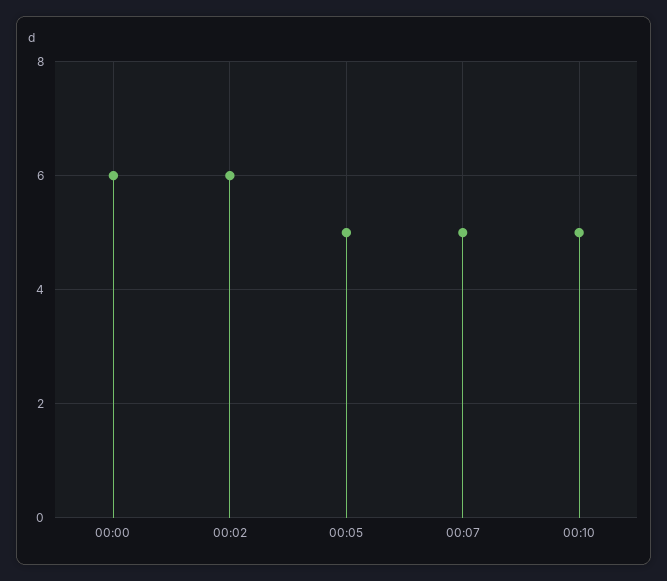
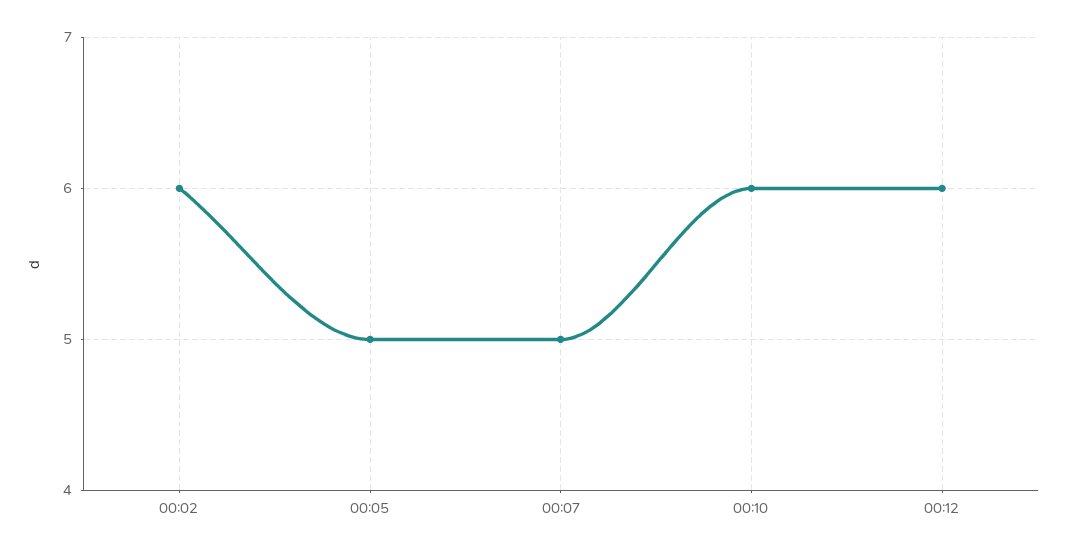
00:00: 6 -> none
00:10: 5 -> 6
00:12: none -> 6

